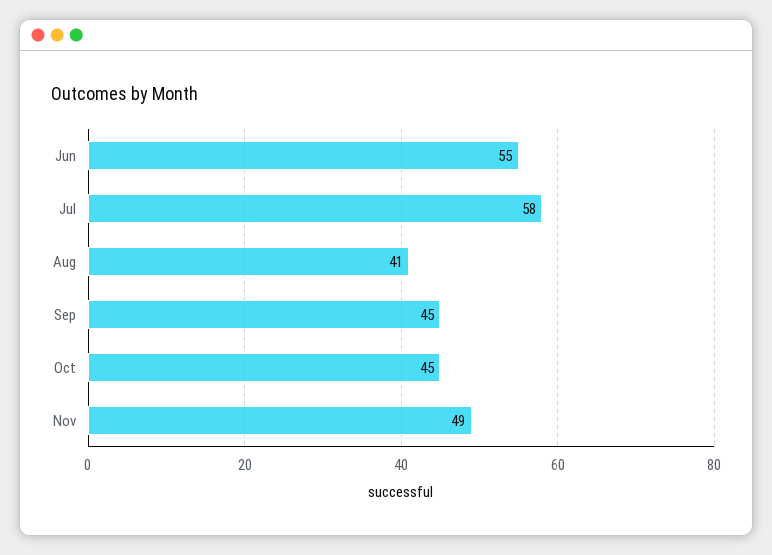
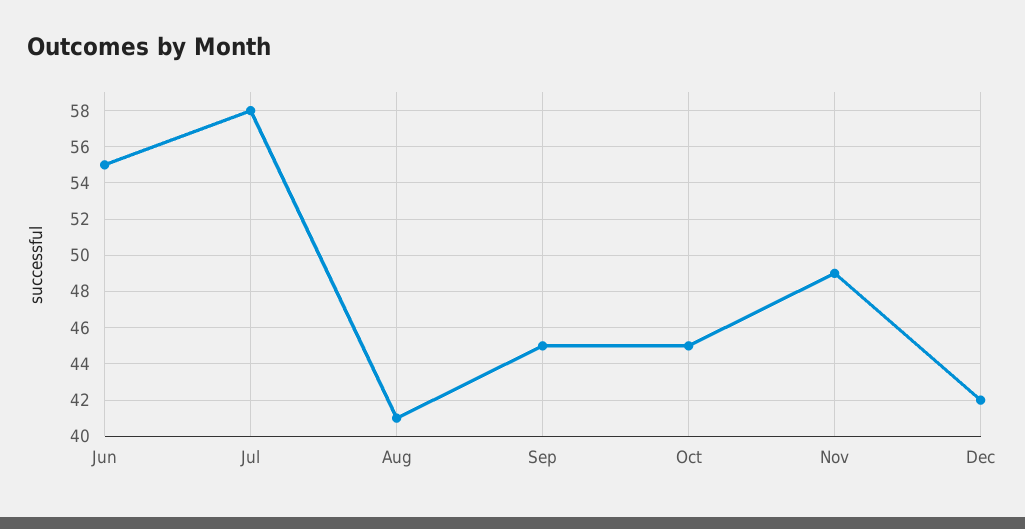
Dec: none -> 42

